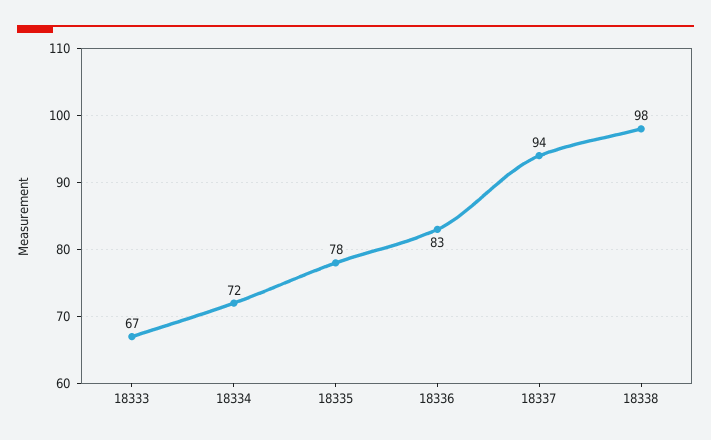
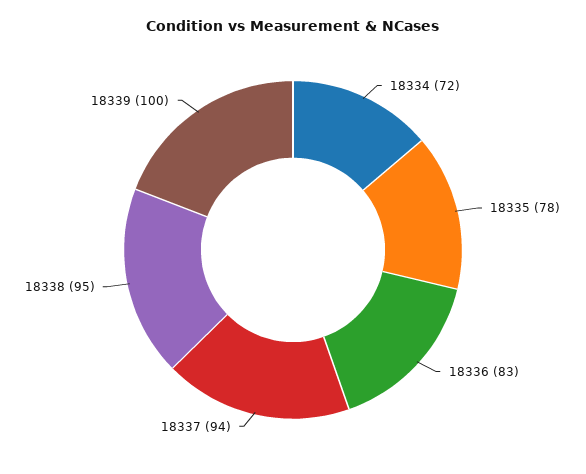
18333: 67 -> none
18338: 98 -> 95
18339: none -> 100

